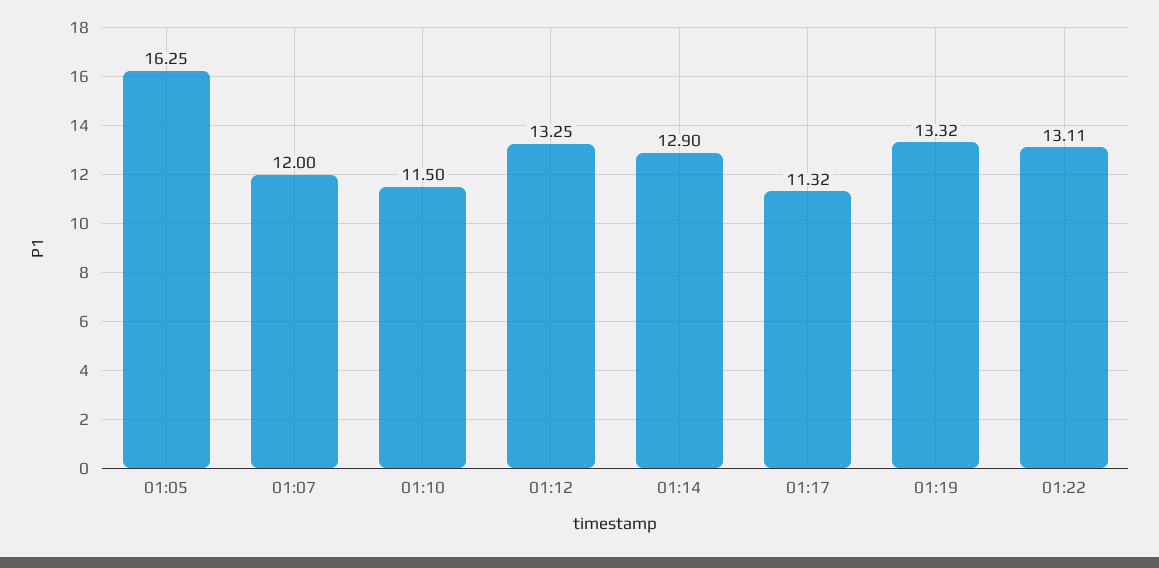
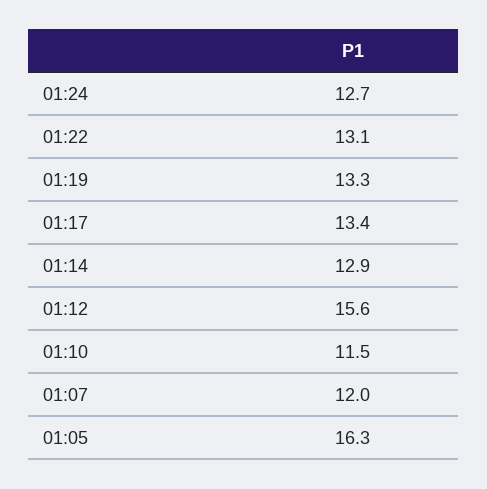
01:12: 13.25 -> 15.6
01:17: 11.32 -> 13.4
01:24: none -> 12.7

